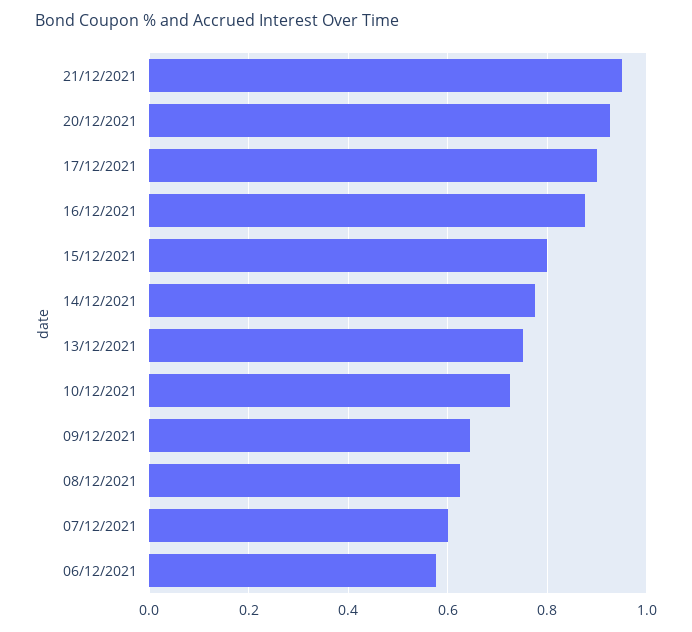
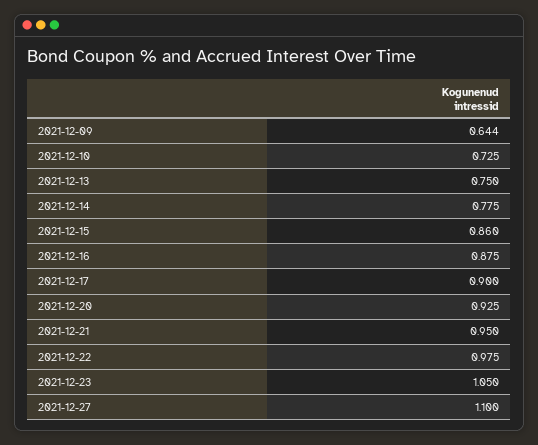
15/12/2021: 0.8 -> 0.86
08/12/2021: 0.62 -> none
07/12/2021: 0.6 -> none
06/12/2021: 0.58 -> none
2021-12-22: none -> 0.975
2021-12-23: none -> 1.05
2021-12-27: none -> 1.1

